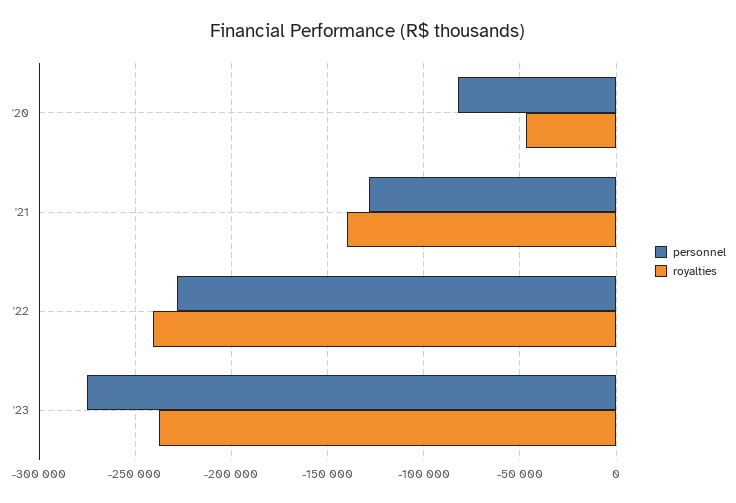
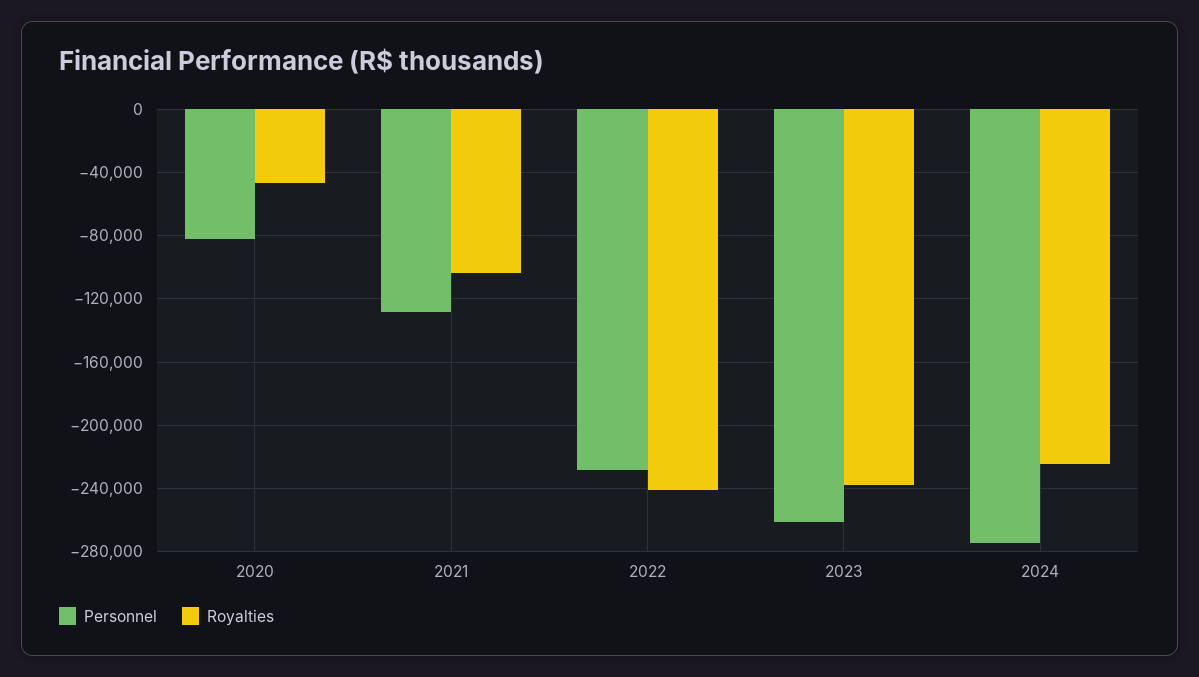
royalties, '21: -140000 -> -105000
personnel, '23: -275000 -> -260000
personnel, 2024: none -> -275000
royalties, 2024: none -> -225000

